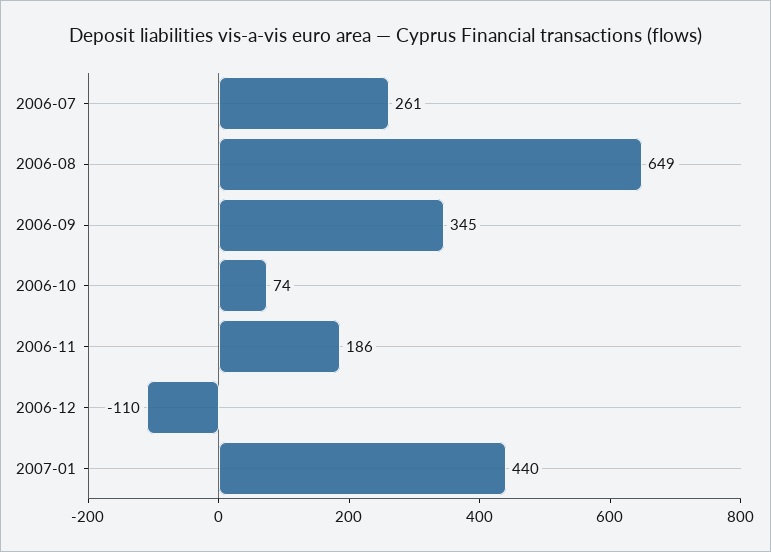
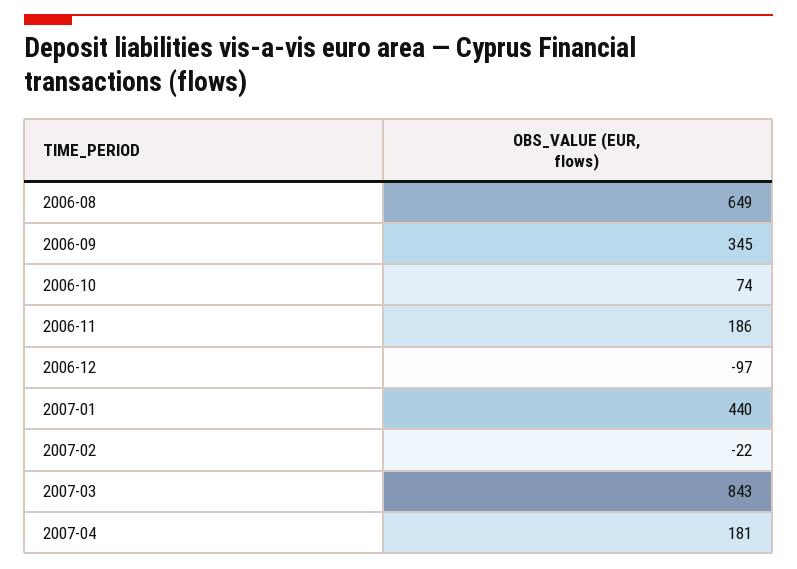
2006-07: 261 -> none
2006-12: -110 -> -97
2007-02: none -> -22
2007-03: none -> 843
2007-04: none -> 181

